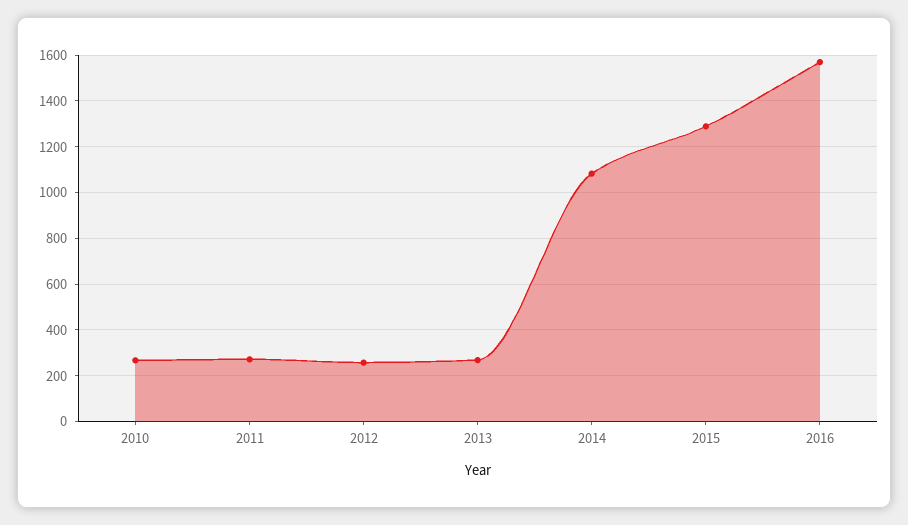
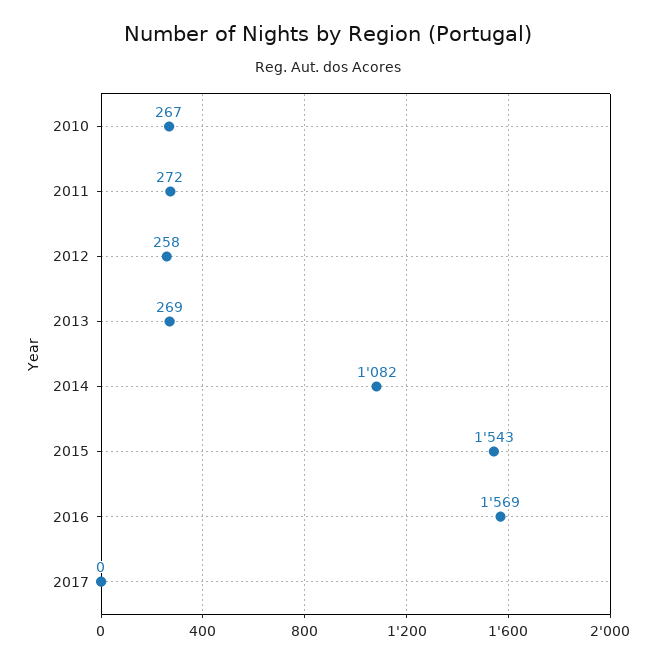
2015: 1300 -> 1543
2017: none -> 0

